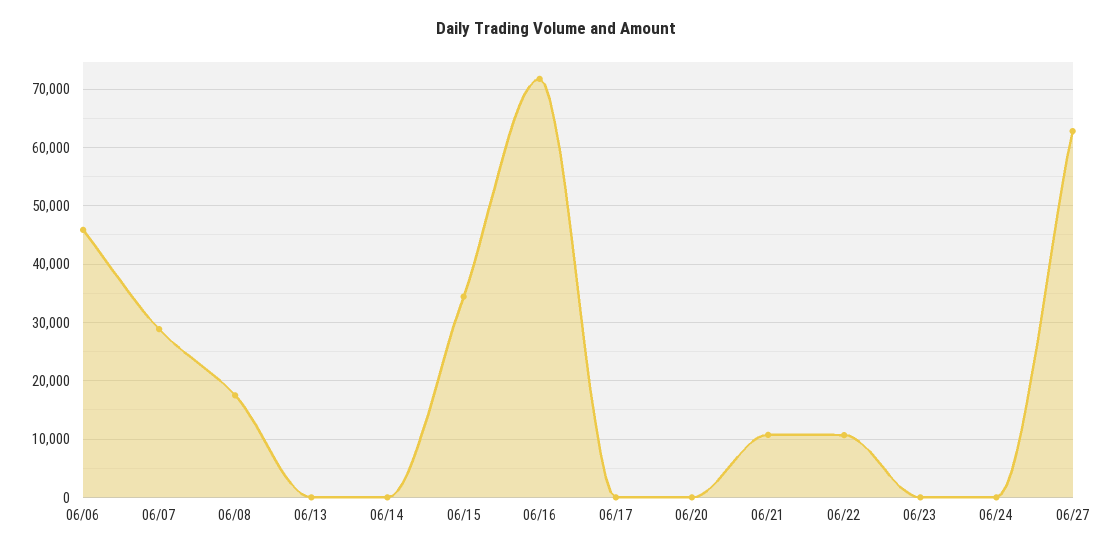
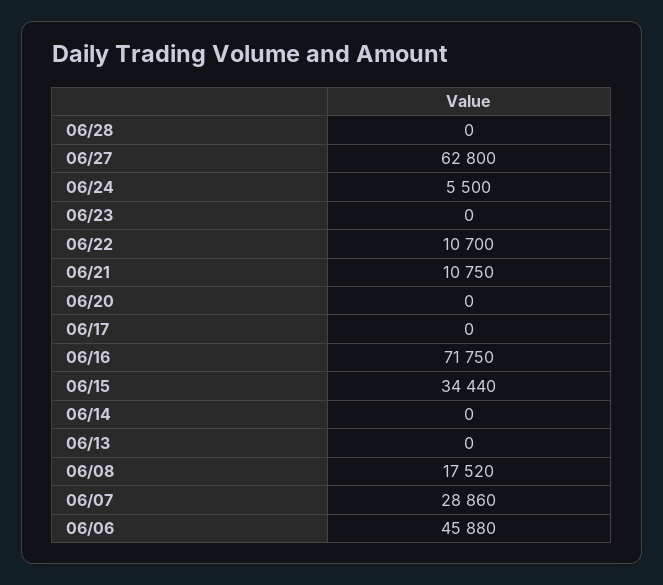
06/24: 0 -> 5500
06/28: none -> 0

